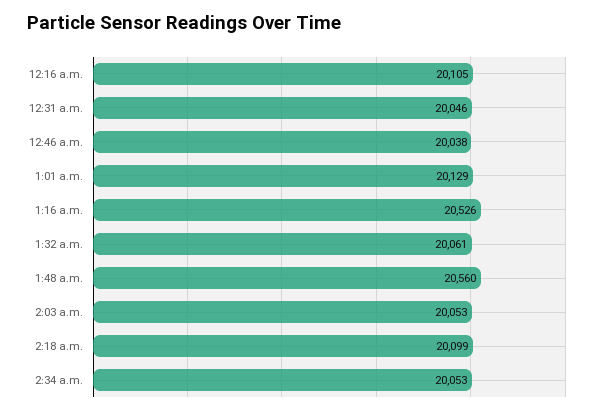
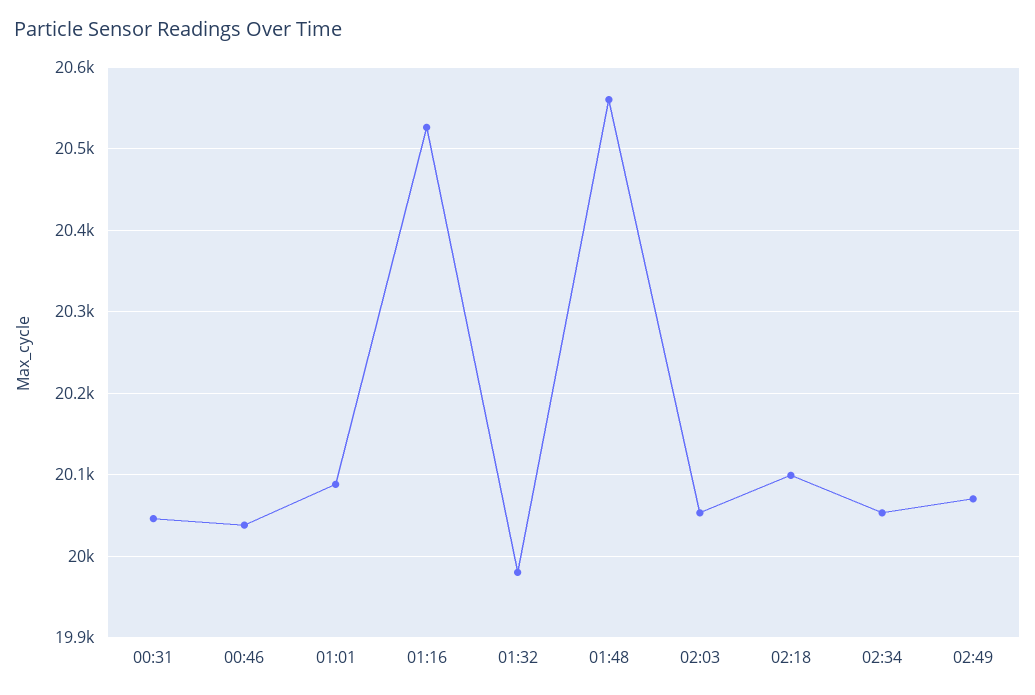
12:16 a.m.: 20105 -> none
1:01 a.m.: 20129 -> 20090
1:32 a.m.: 20061 -> 19980
02:49: none -> 20070

